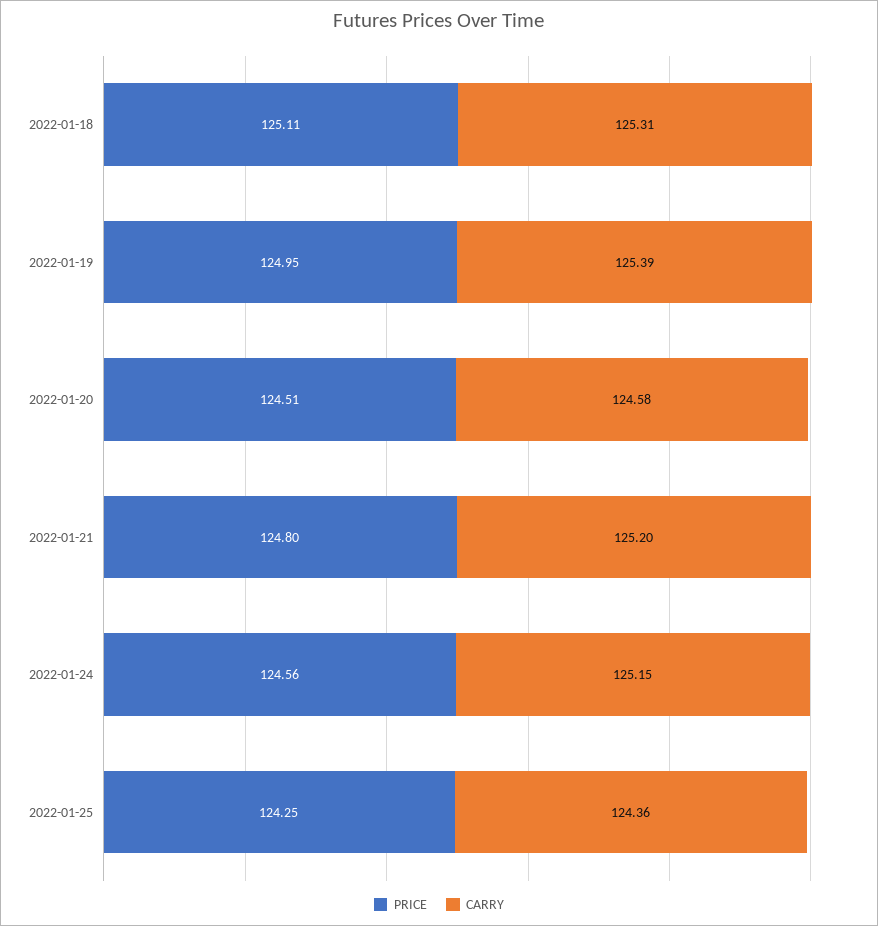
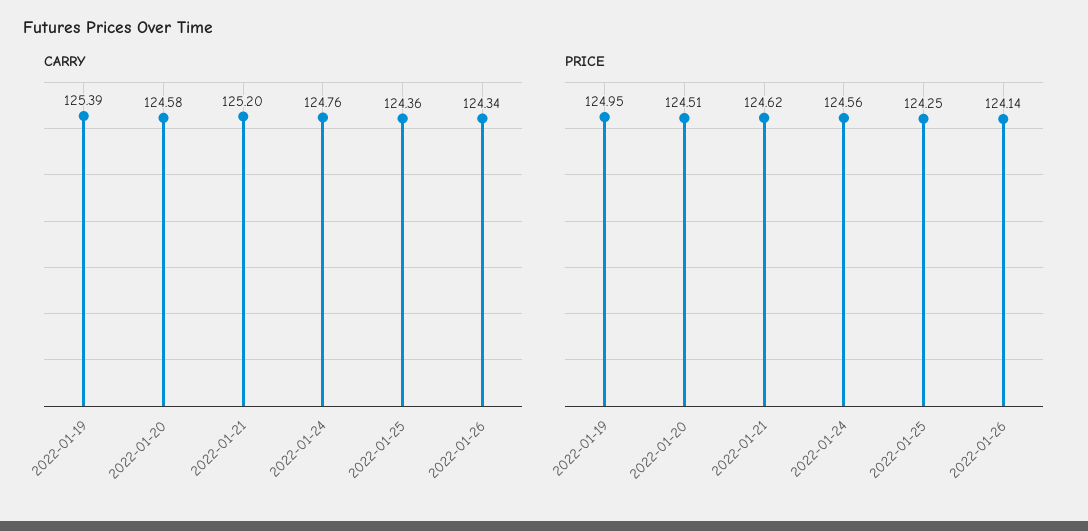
PRICE, 2022-01-18: 125.11 -> none
CARRY, 2022-01-18: 125.31 -> none
PRICE, 2022-01-21: 124.8 -> 124.62
CARRY, 2022-01-24: 125.15 -> 124.76
CARRY, 2022-01-26: none -> 124.34
PRICE, 2022-01-26: none -> 124.14

